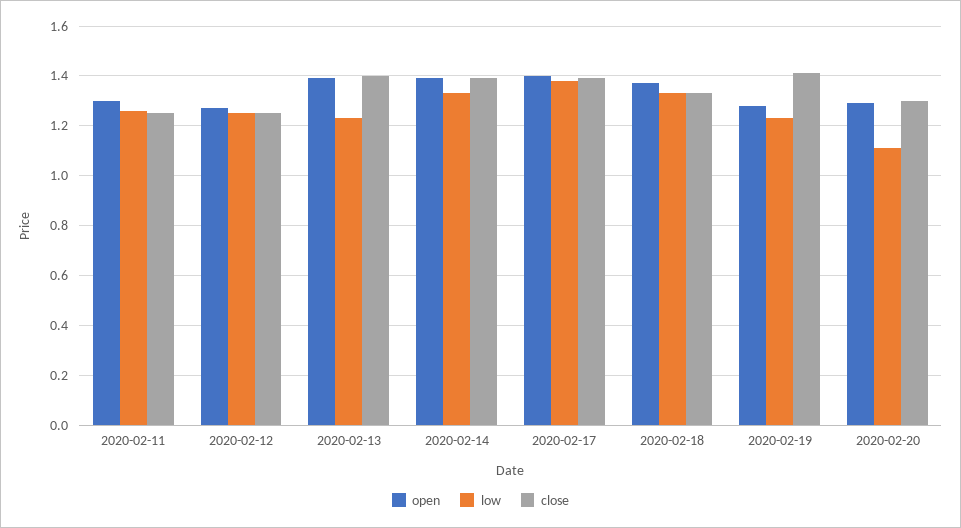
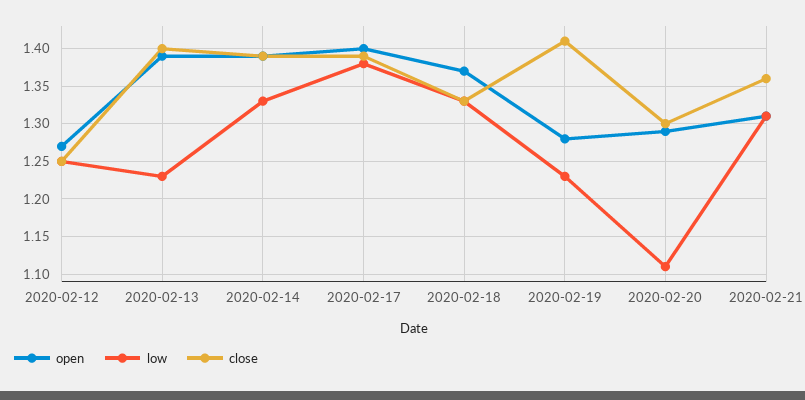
open, 2020-02-11: 1.3 -> none
low, 2020-02-11: 1.25 -> none
close, 2020-02-11: 1.25 -> none
open, 2020-02-21: none -> 1.31
low, 2020-02-21: none -> 1.31
close, 2020-02-21: none -> 1.36

